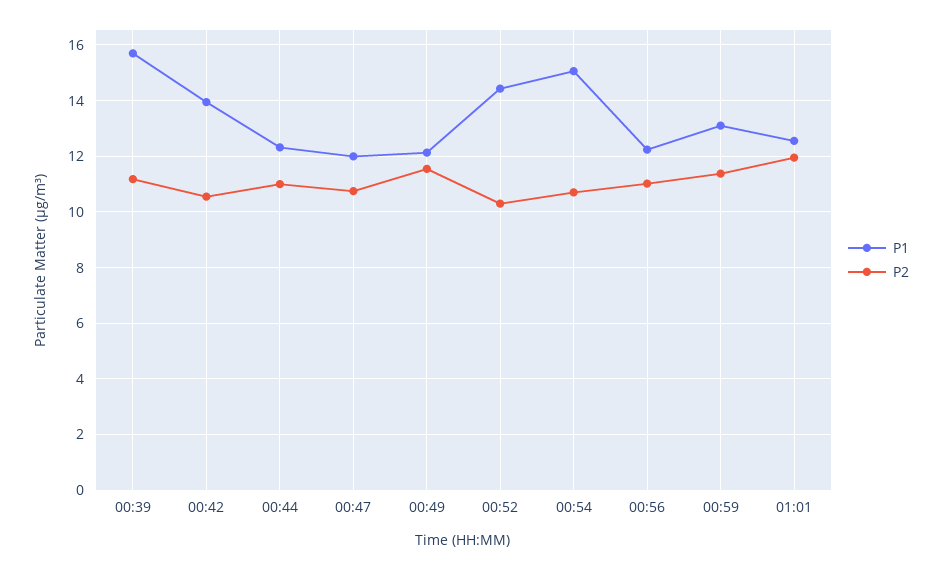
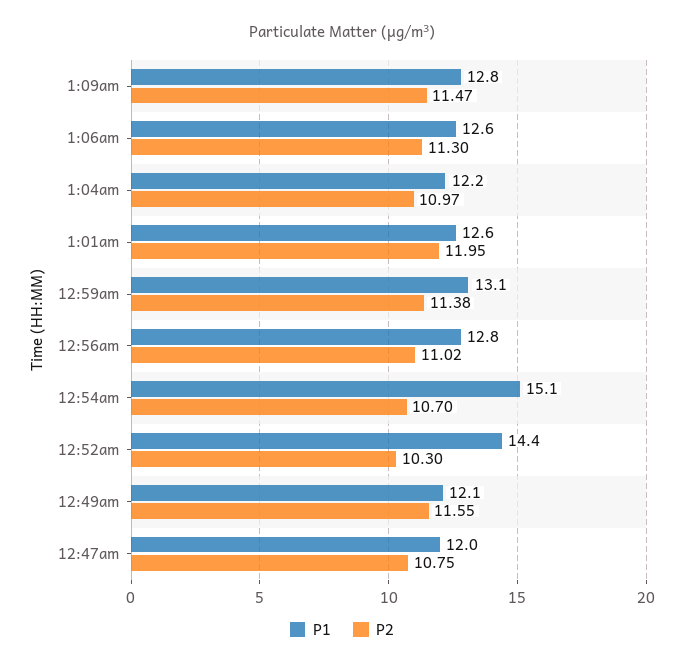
P1, 00:39: 15.75 -> none
P2, 00:39: 11.25 -> none
P1, 00:42: 14 -> none
P2, 00:42: 10.5 -> none
P1, 00:44: 12.25 -> none
P2, 00:44: 11 -> none
P1, 00:56: 12.25 -> 12.8
P1, 1:09am: none -> 12.8
P2, 1:09am: none -> 11.47
P1, 1:06am: none -> 12.6
P2, 1:06am: none -> 11.3
P1, 1:04am: none -> 12.2
P2, 1:04am: none -> 10.97

